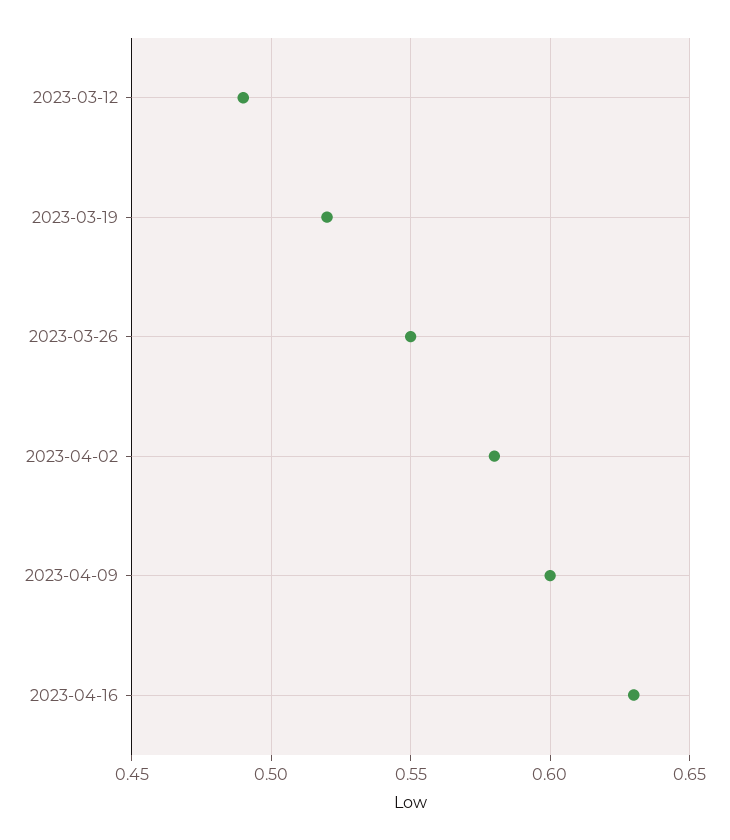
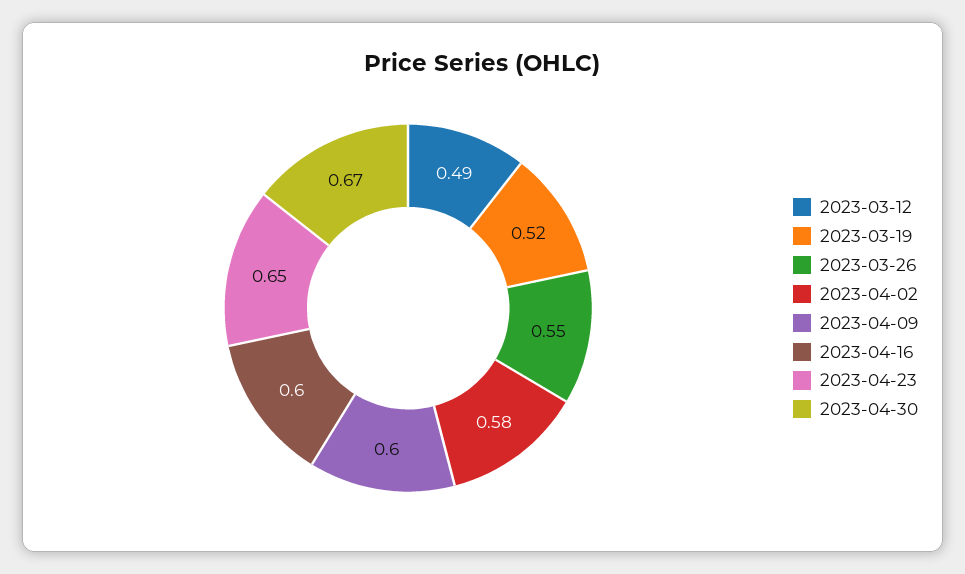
2023-04-16: 0.63 -> 0.6
2023-04-23: none -> 0.65
2023-04-30: none -> 0.67

